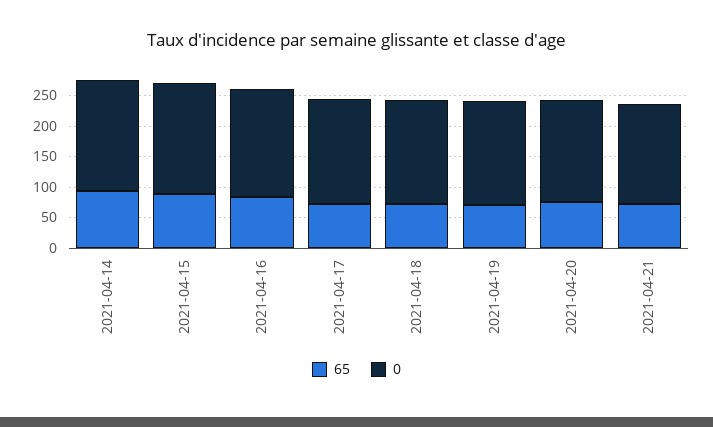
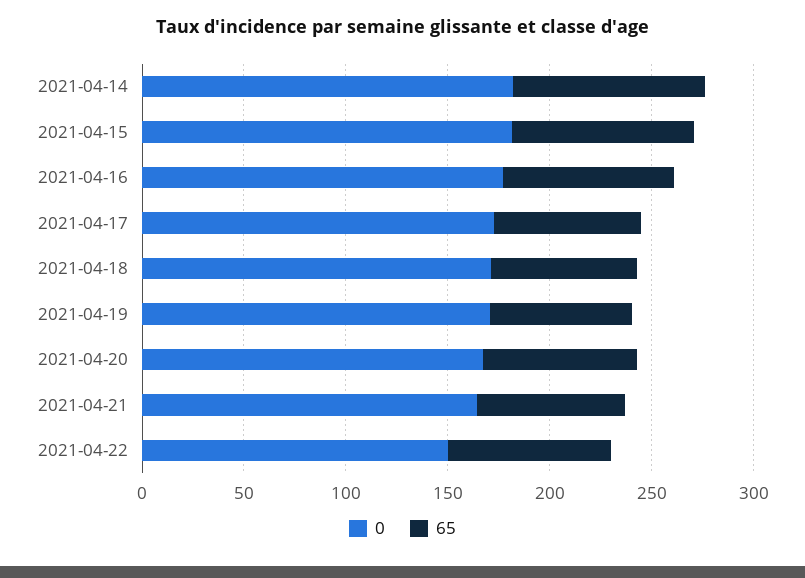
0, 2021-04-22: none -> 150
65, 2021-04-22: none -> 80

